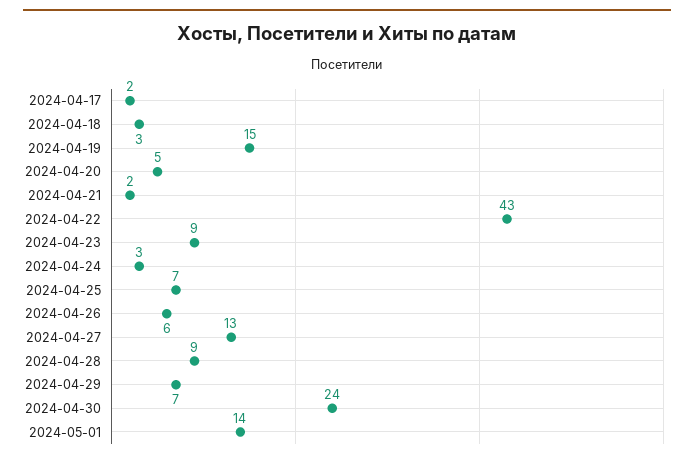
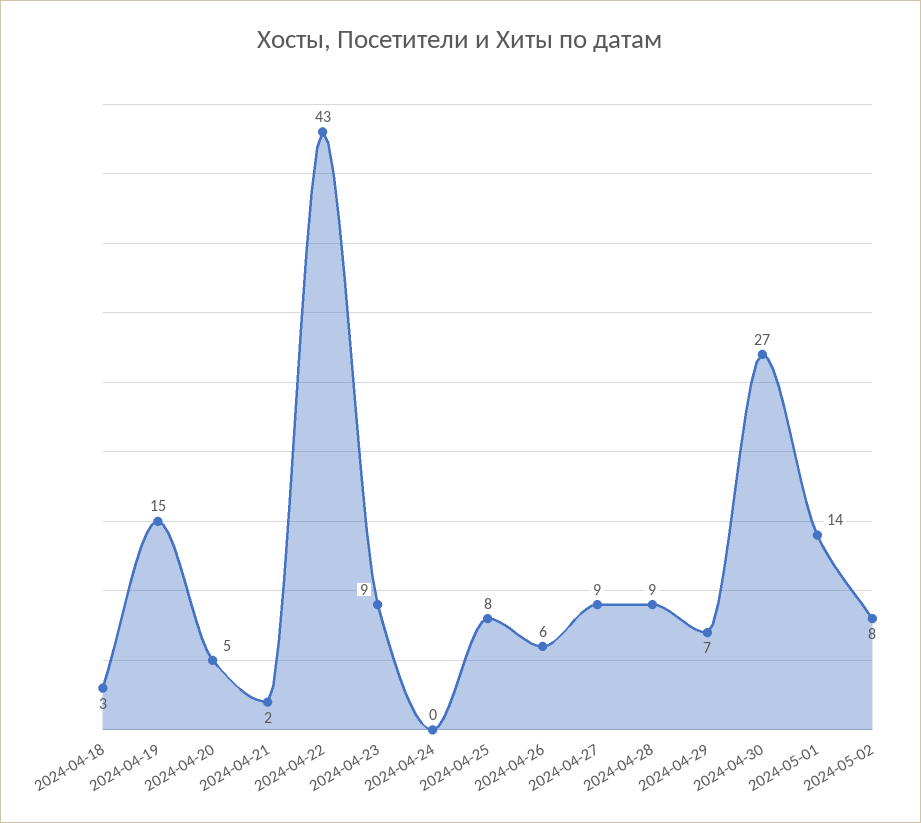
2024-04-17: 2 -> none
2024-04-24: 3 -> 0
2024-04-25: 7 -> 8
2024-04-27: 13 -> 9
2024-04-30: 24 -> 27
2024-05-02: none -> 8

